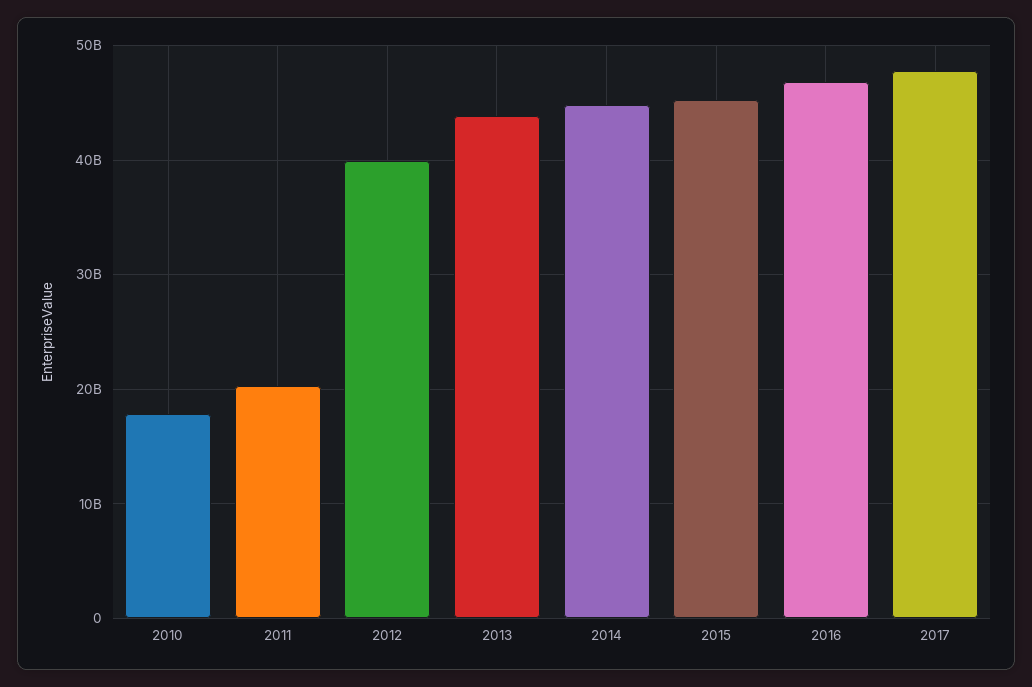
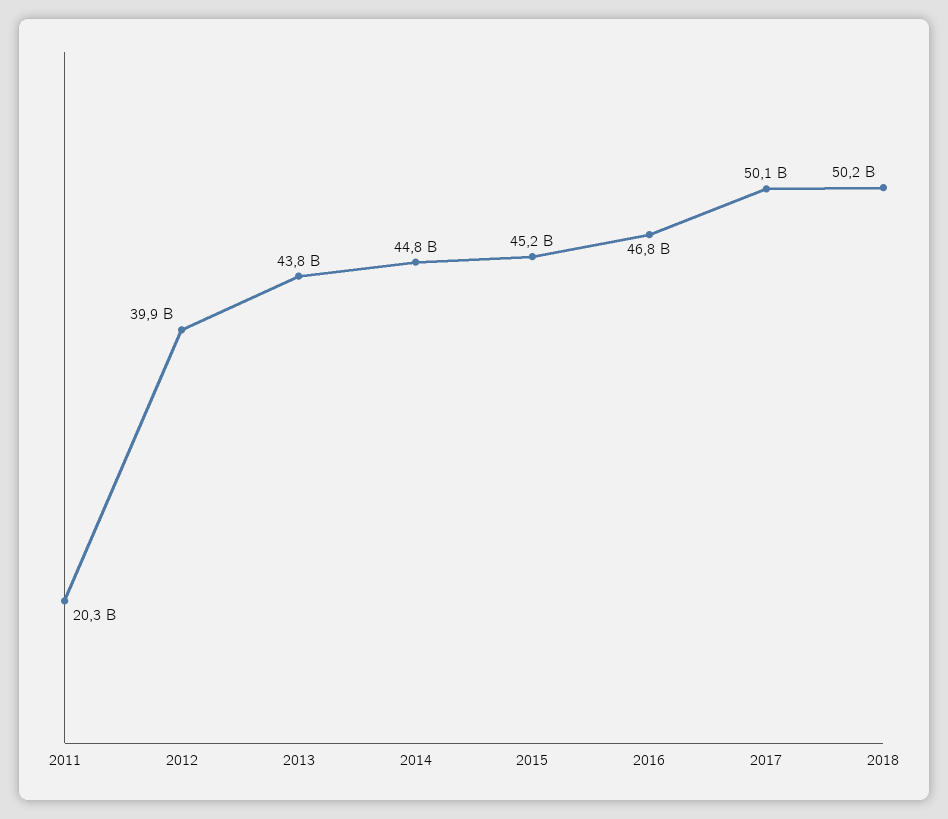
2010: 18000000000 -> none
2017: 48000000000 -> 50100000000
2018: none -> 50200000000

